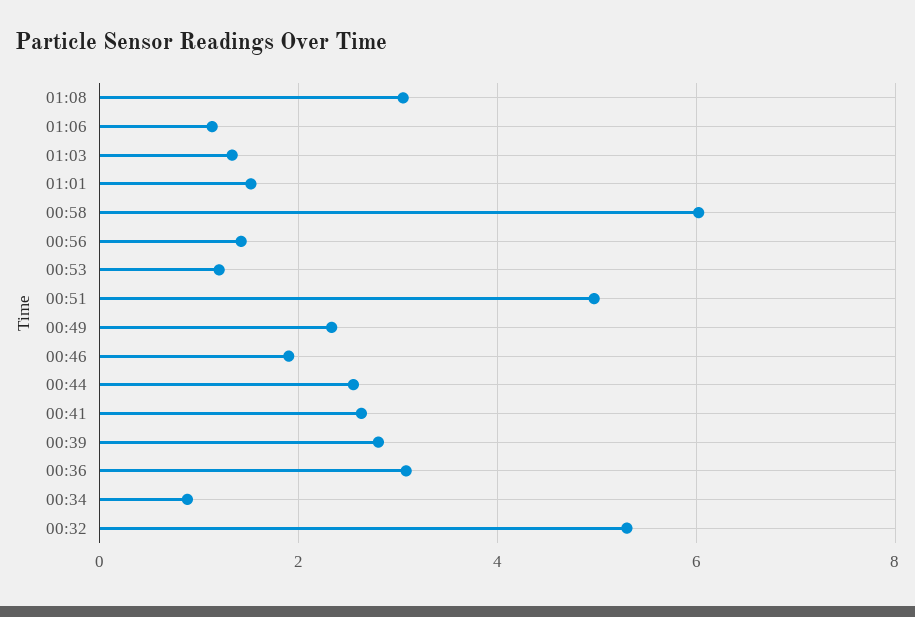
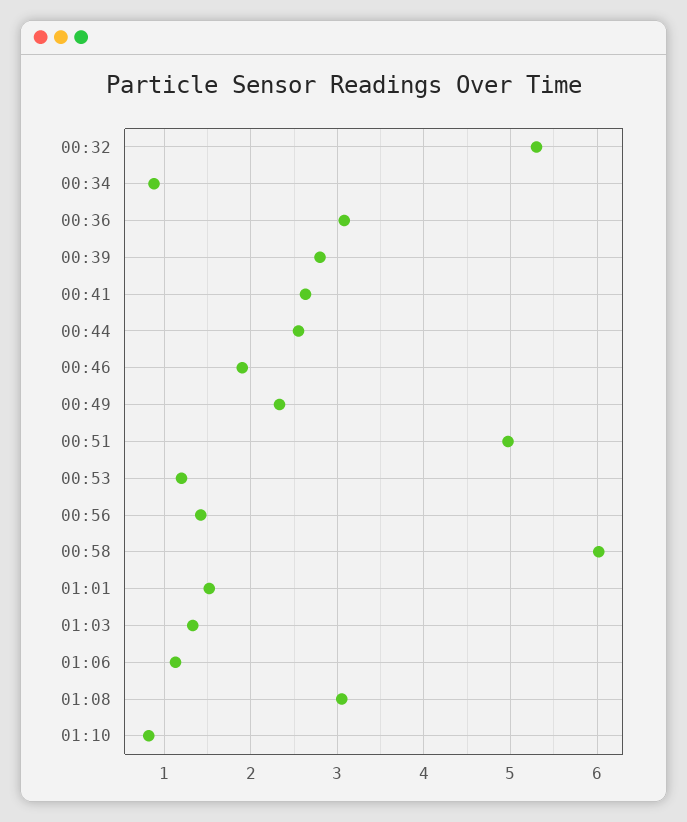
01:10: none -> 0.8

